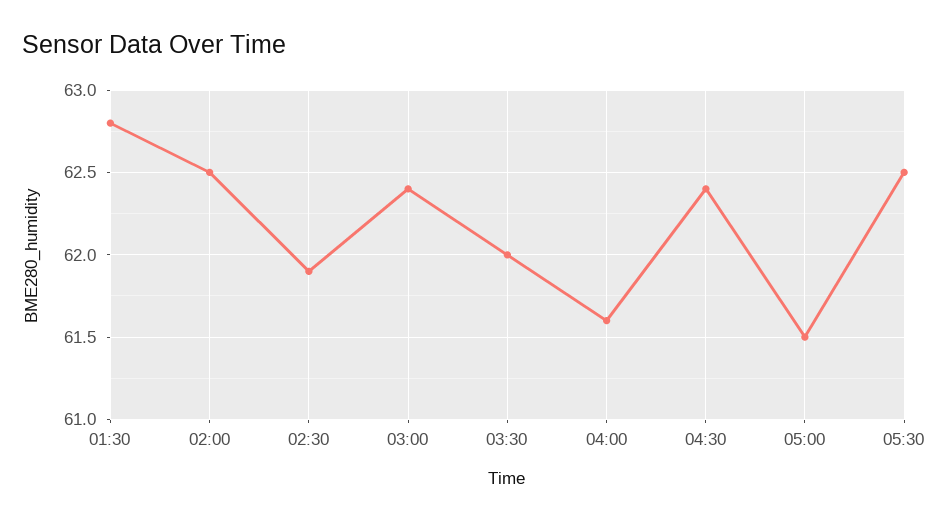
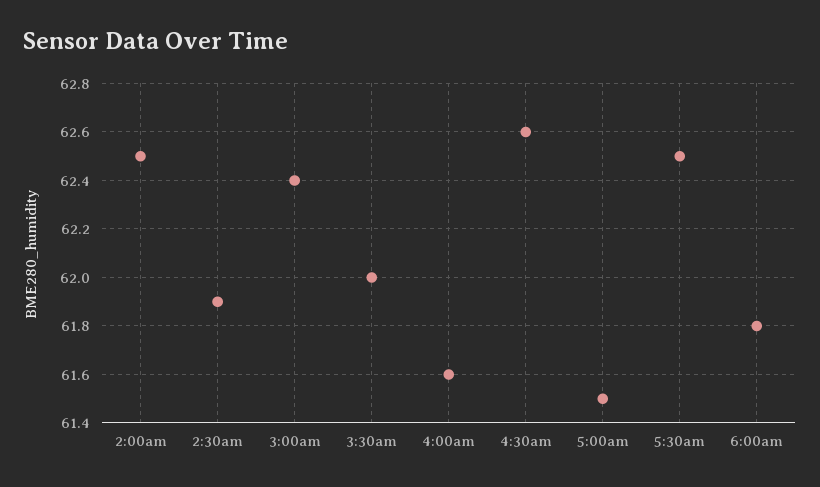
01:30: 62.8 -> none
04:30: 62.4 -> 62.6
6:00am: none -> 61.8

